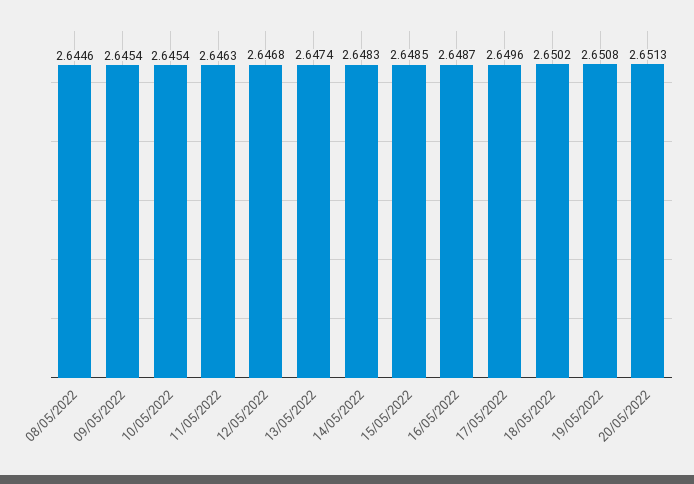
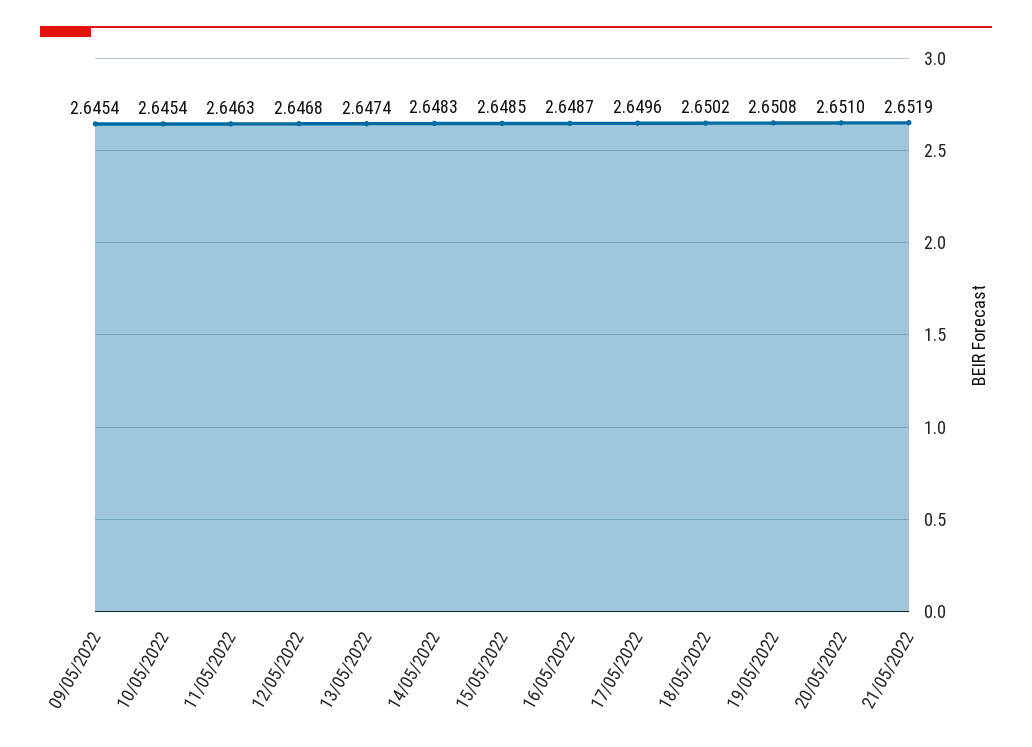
08/05/2022: 2.6446 -> none
20/05/2022: 2.6513 -> 2.651
21/05/2022: none -> 2.6519

